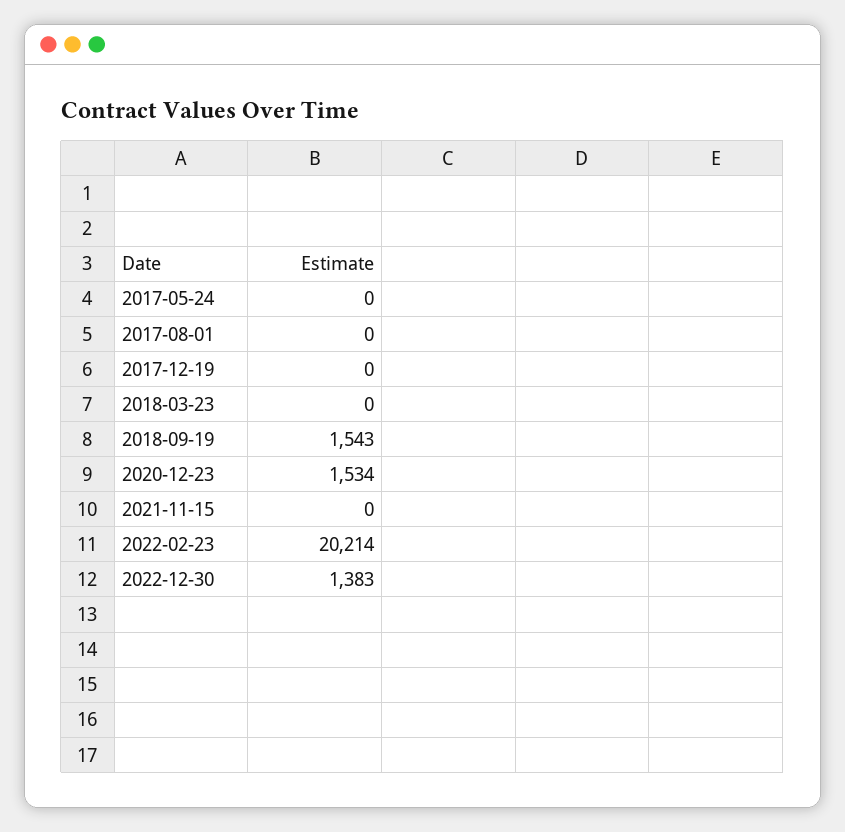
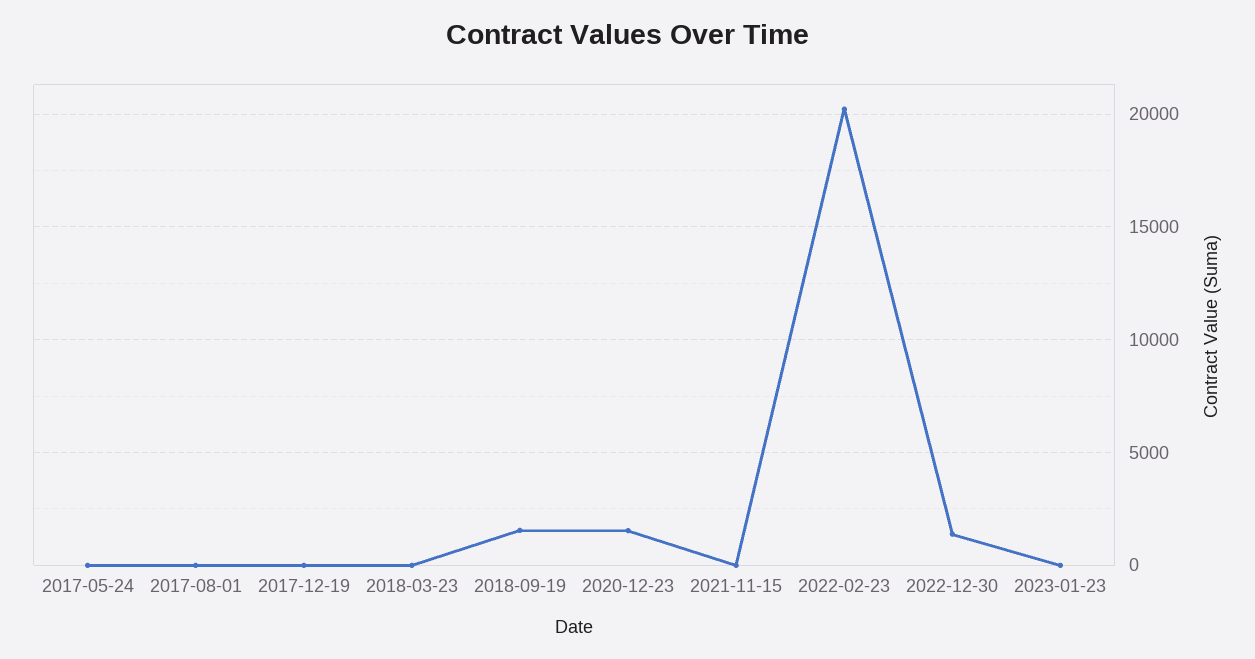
2023-01-23: none -> 0

